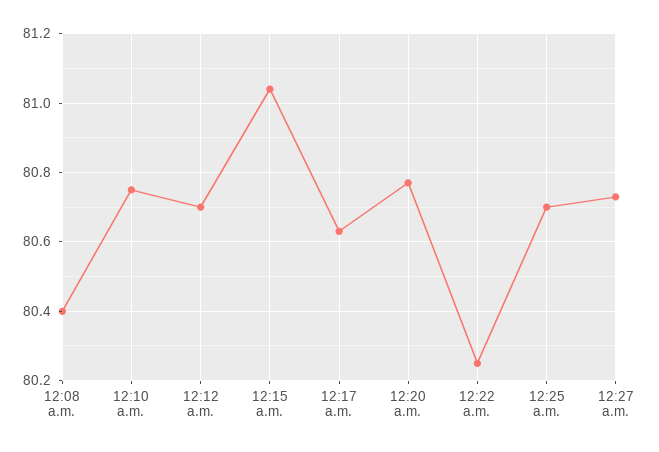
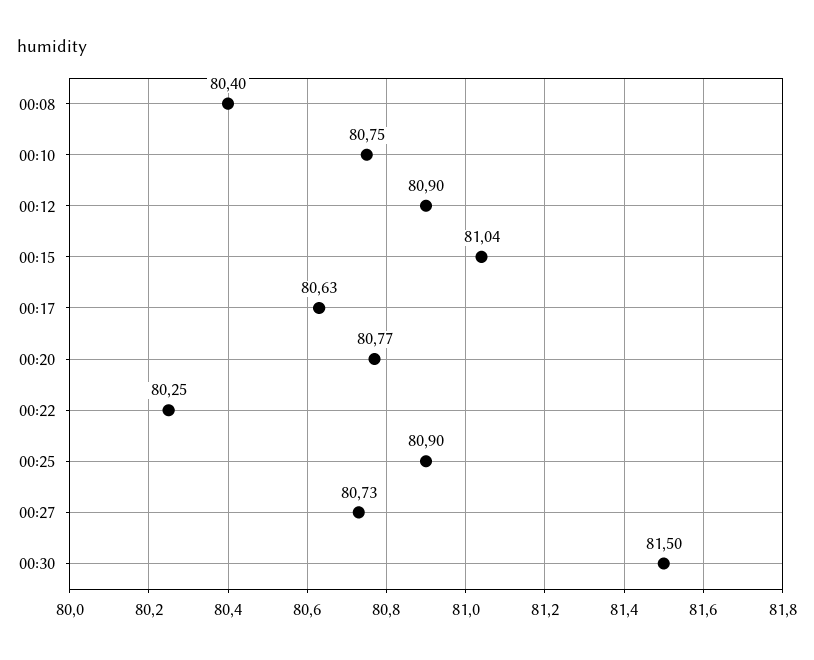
12:12 a.m.: 80.7 -> 80.9
12:25 a.m.: 80.7 -> 80.9
00:30: none -> 81.5

